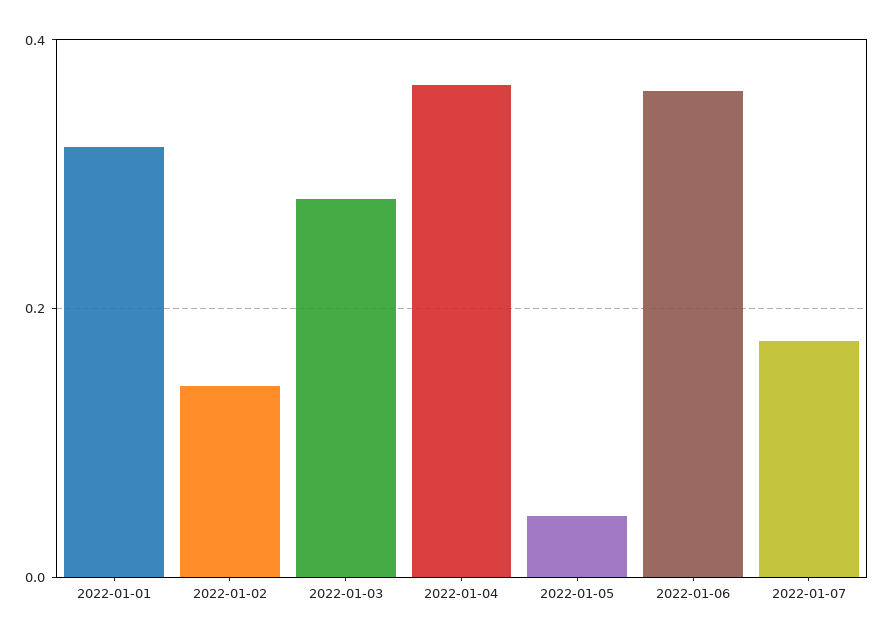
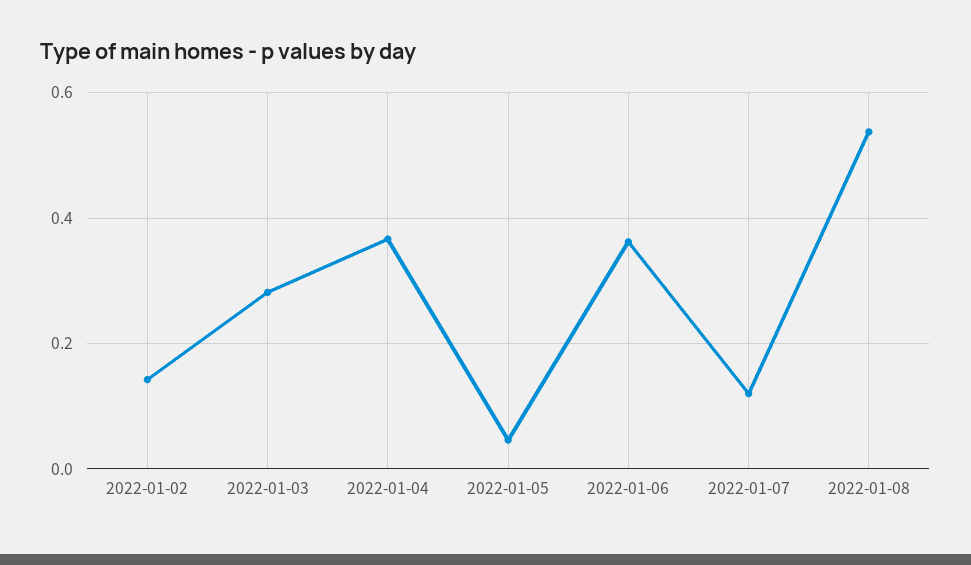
2022-01-01: 0.32 -> none
2022-01-07: 0.18 -> 0.12
2022-01-08: none -> 0.54

